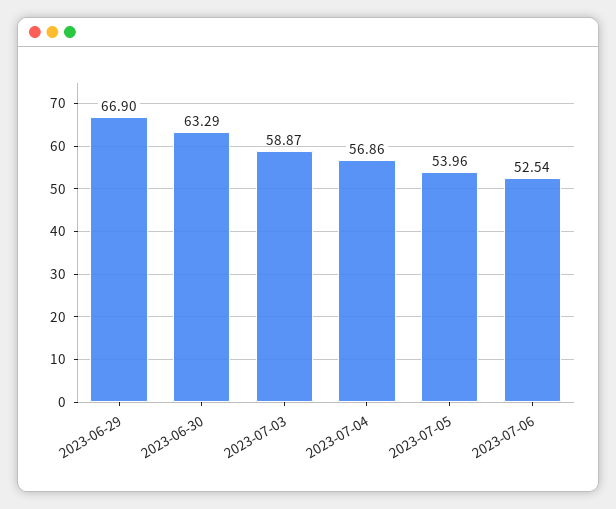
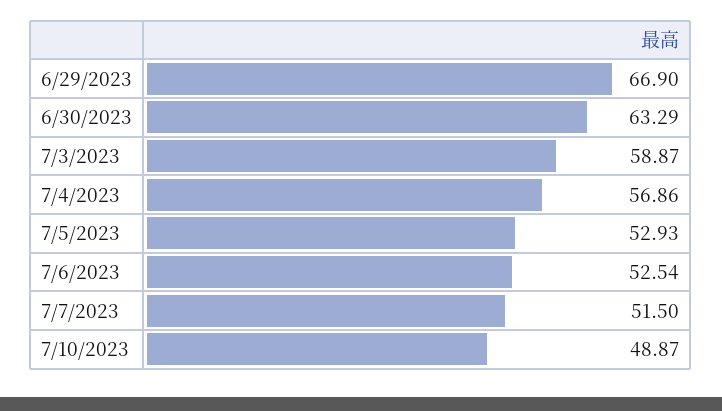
2023-07-05: 53.96 -> 52.93
7/7/2023: none -> 51.5
7/10/2023: none -> 48.87

